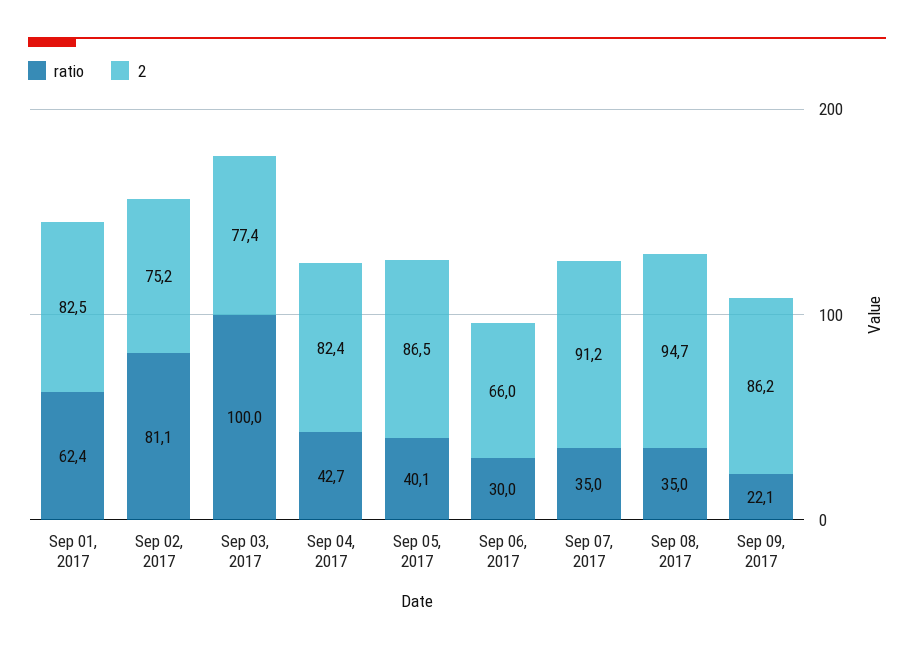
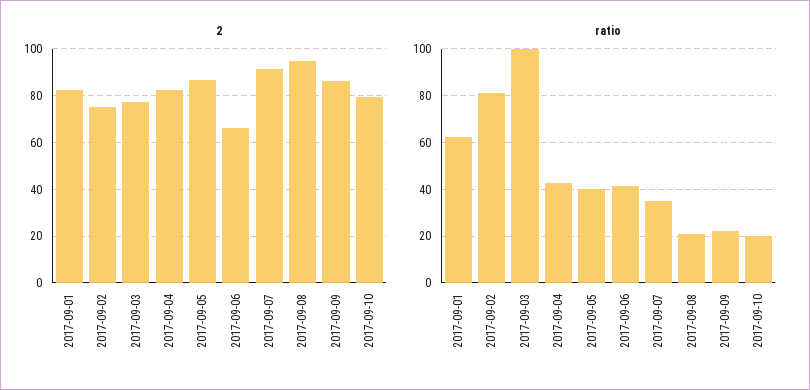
ratio, Sep 06, 2017: 30 -> 40
ratio, Sep 08, 2017: 35 -> 20
2, 2017-09-10: none -> 80
ratio, 2017-09-10: none -> 20

